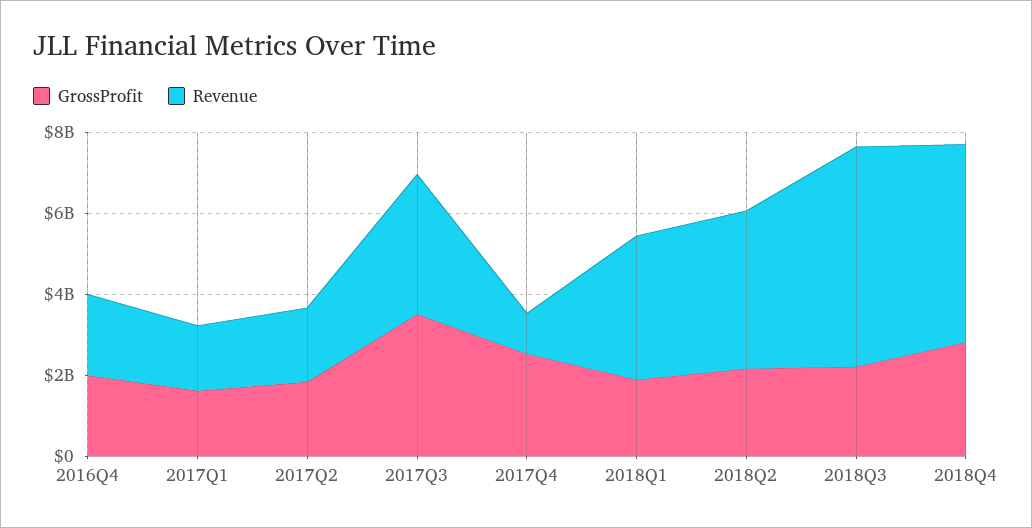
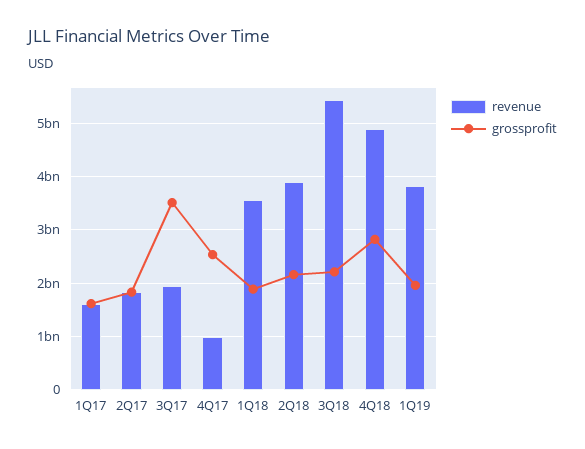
GrossProfit, 2016Q4: 2000000000 -> none
Revenue, 2016Q4: 2000000000 -> none
Revenue, 2017Q3: 3500000000 -> 2000000000
Revenue, 1Q19: none -> 3800000000
GrossProfit, 1Q19: none -> 2000000000

